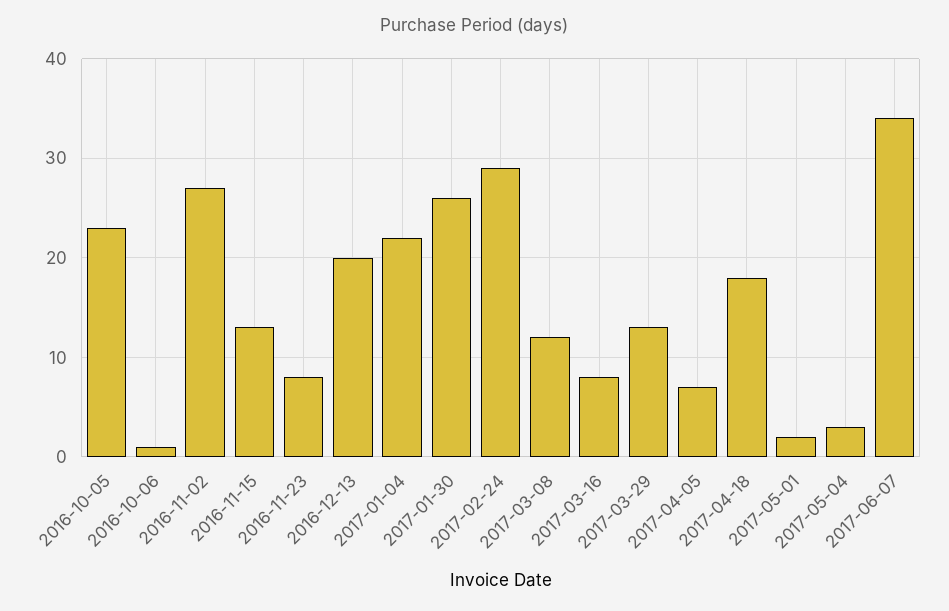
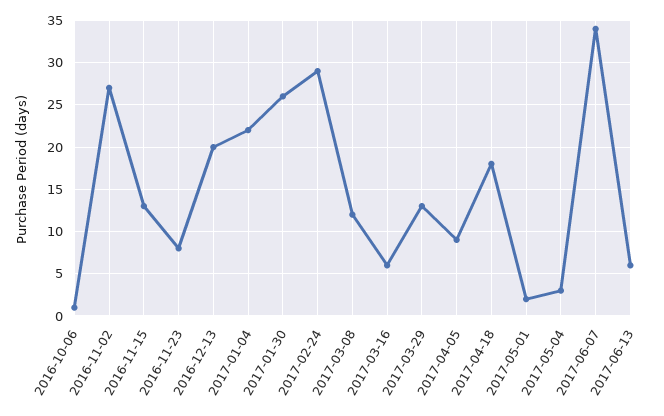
2016-10-05: 23 -> none
2017-03-16: 8 -> 6
2017-04-05: 7 -> 9
2017-06-13: none -> 6

